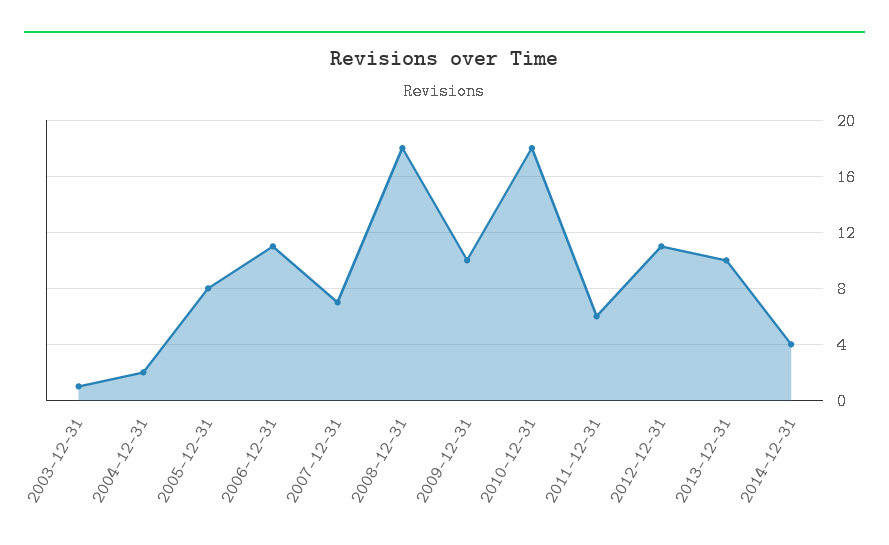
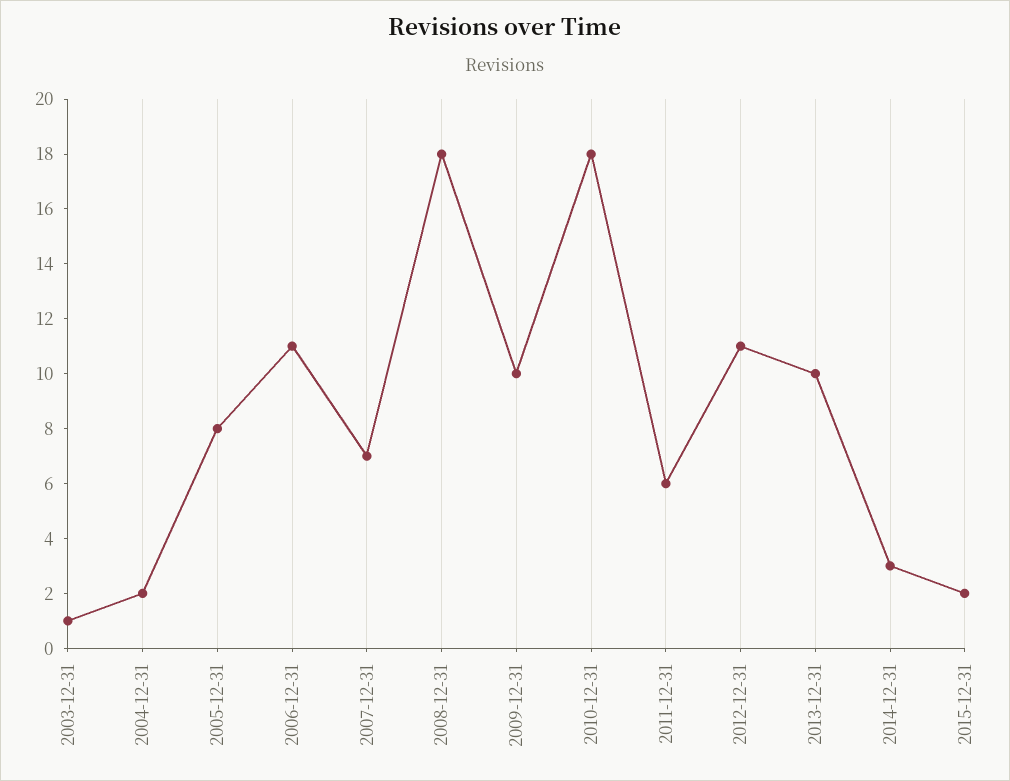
2014-12-31: 4 -> 3
2015-12-31: none -> 2

